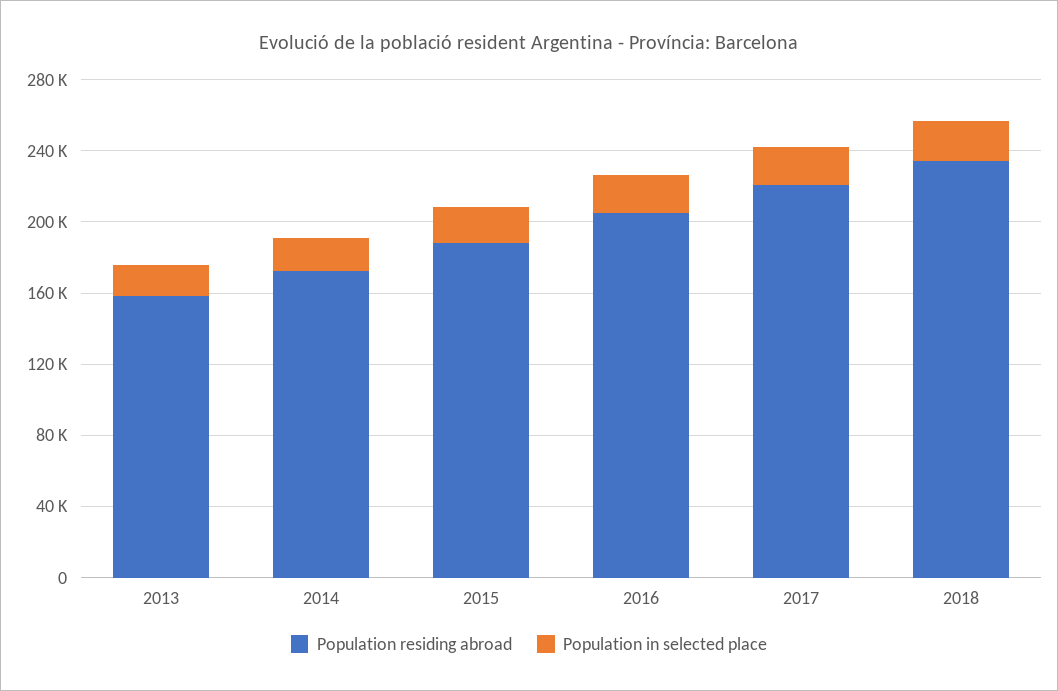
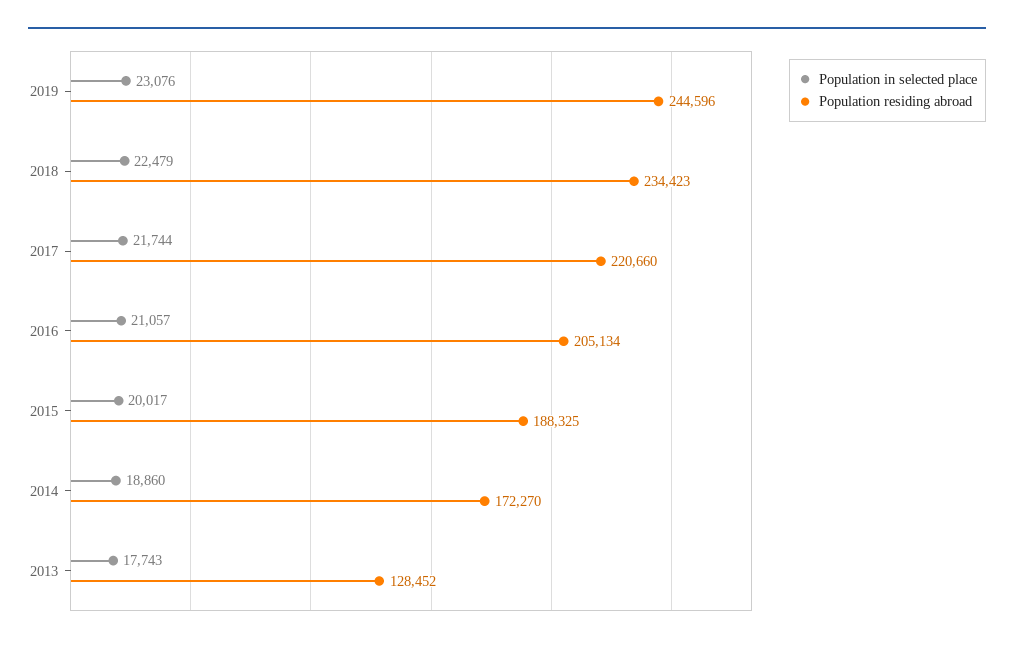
Population residing abroad, 2013: 160000 -> 128452
Population in selected place, 2019: none -> 23076
Population residing abroad, 2019: none -> 244596

